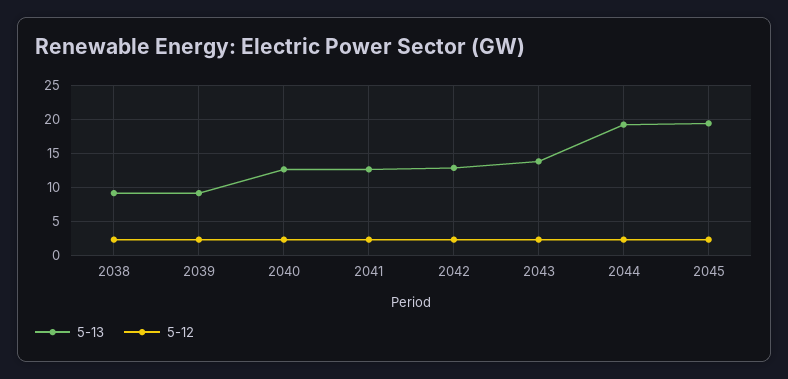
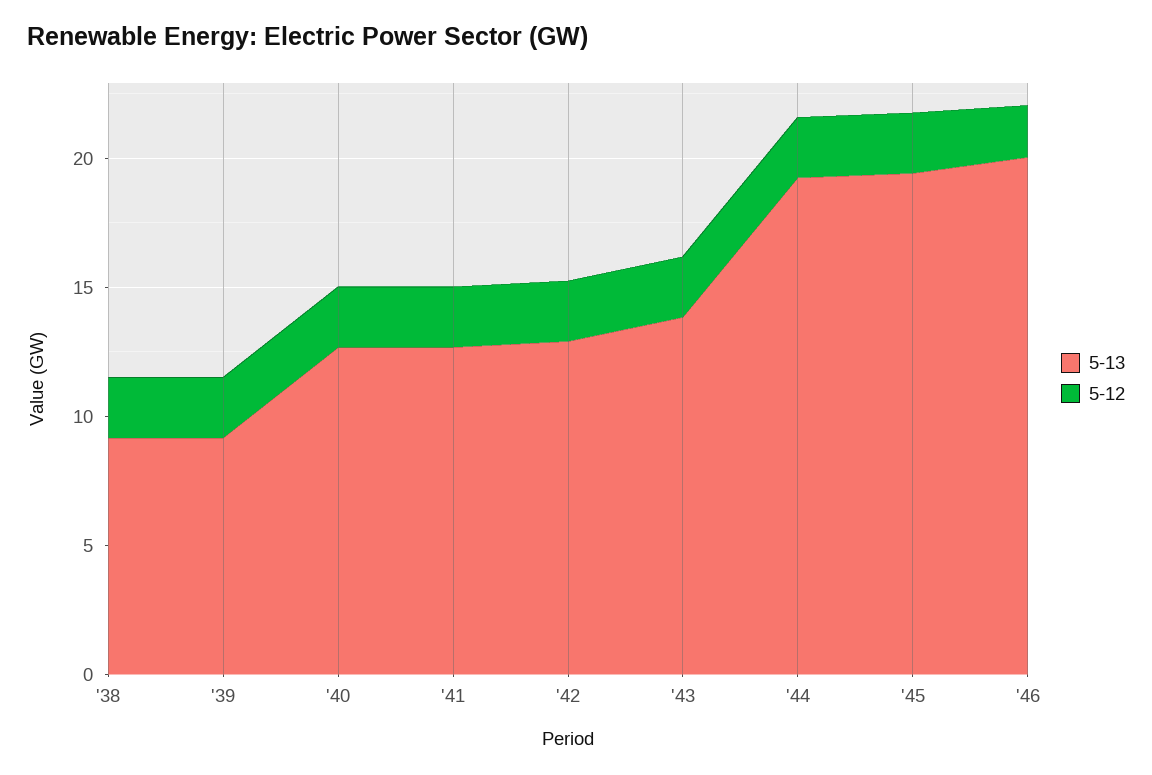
5-13, '46: none -> 20
5-12, '46: none -> 2

